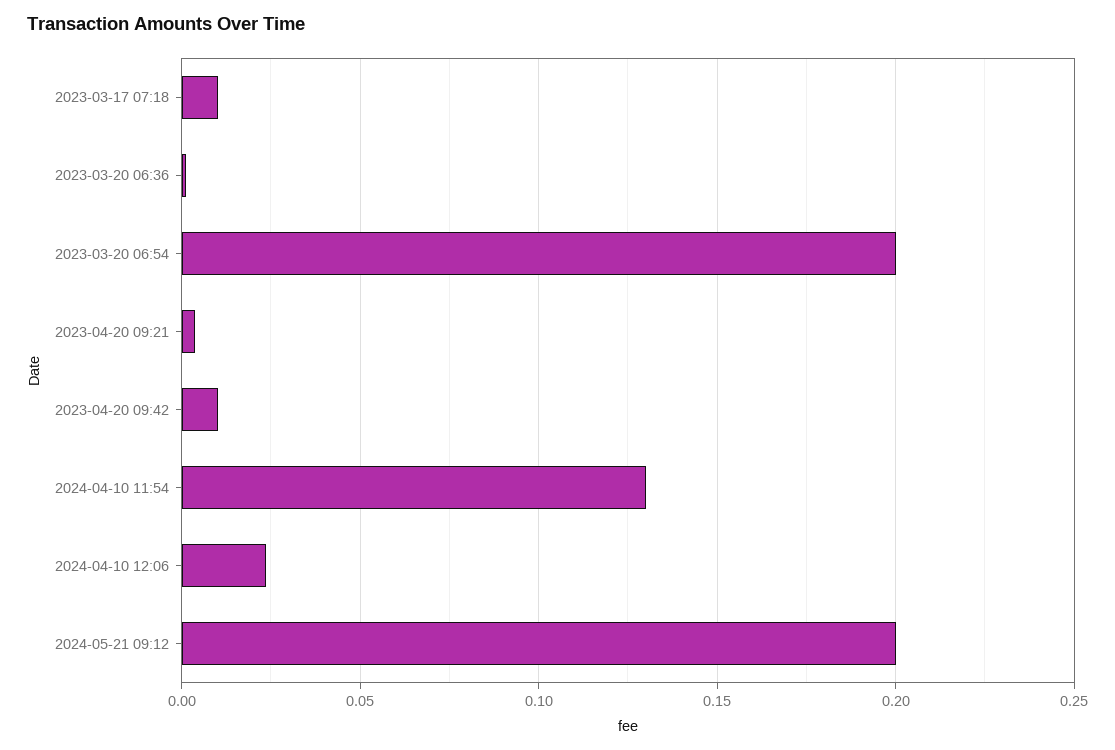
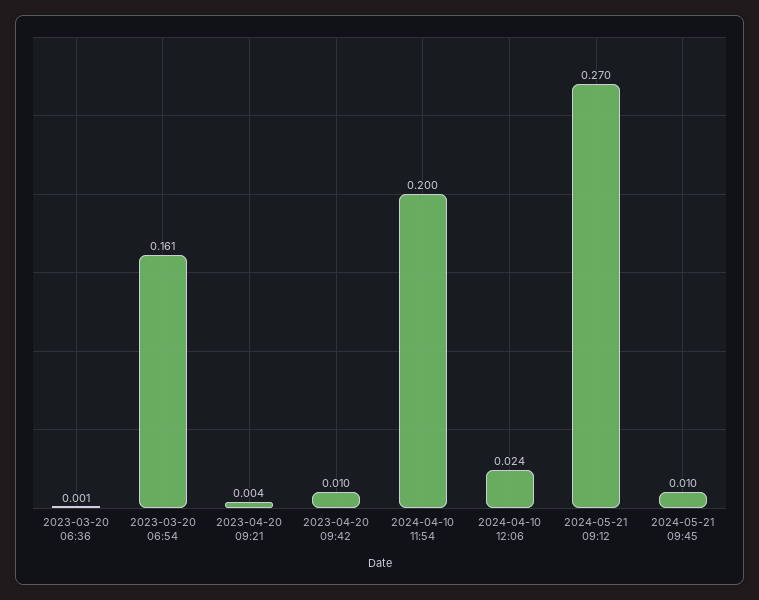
2023-03-17 07:18: 0.01 -> none
2023-03-20 06:54: 0.2 -> 0.161
2024-04-10 11:54: 0.13 -> 0.2
2024-05-21 09:12: 0.2 -> 0.27
2024-05-21 09:45: none -> 0.01

